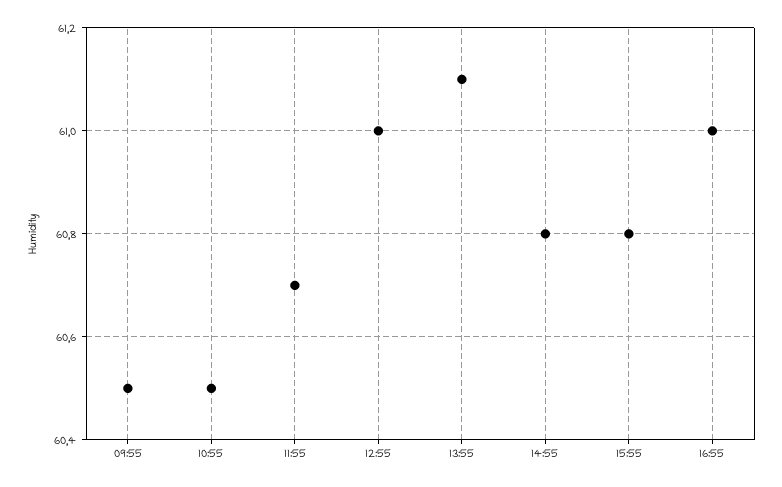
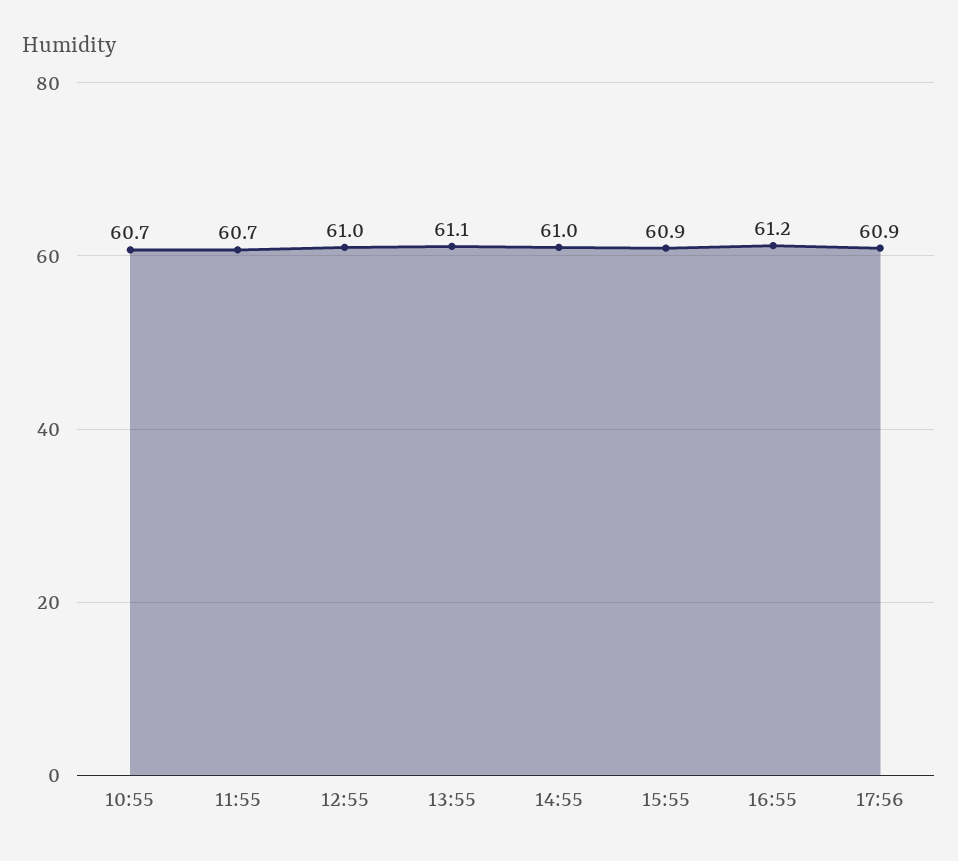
09:55: 60.5 -> none
10:55: 60.5 -> 60.7
14:55: 60.8 -> 61
15:55: 60.8 -> 60.9
16:55: 61 -> 61.2
17:56: none -> 60.9

